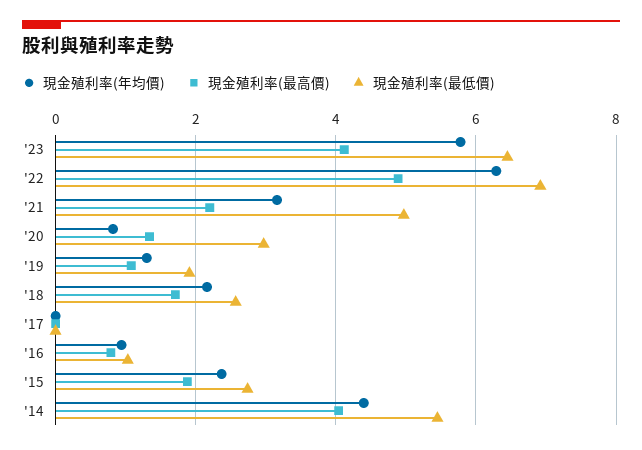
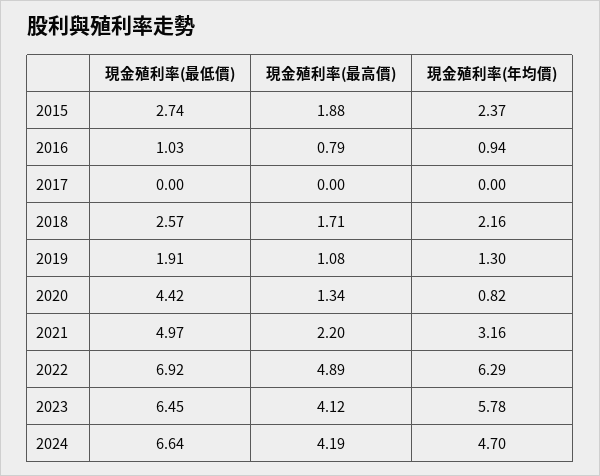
現金殖利率(最低價), '20: 3 -> 4.42
現金殖利率(年均價), '14: 4.4 -> none
現金殖利率(最高價), '14: 4 -> none
現金殖利率(最低價), '14: 5.4 -> none
現金殖利率(最低價), 2024: none -> 6.64
現金殖利率(最高價), 2024: none -> 4.19
現金殖利率(年均價), 2024: none -> 4.7

